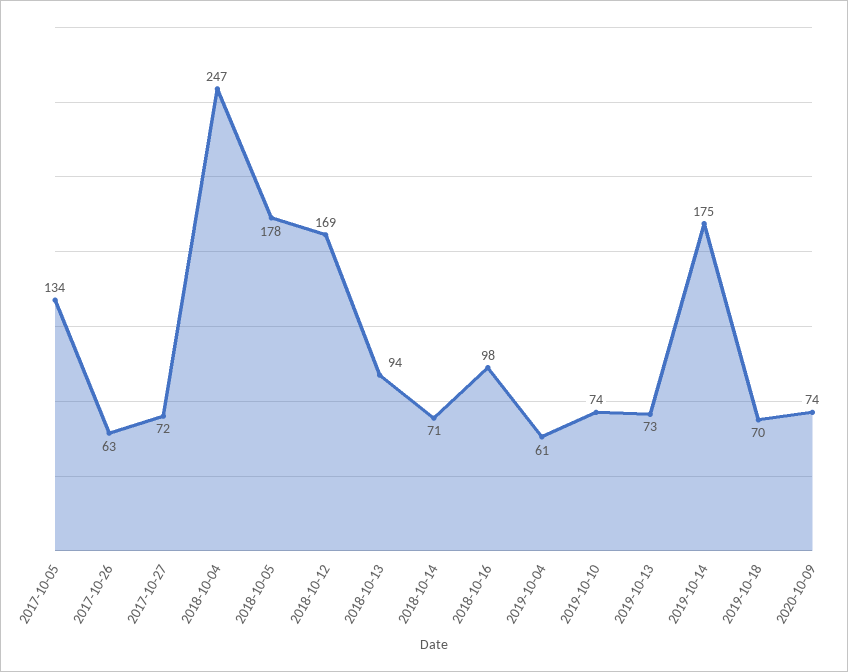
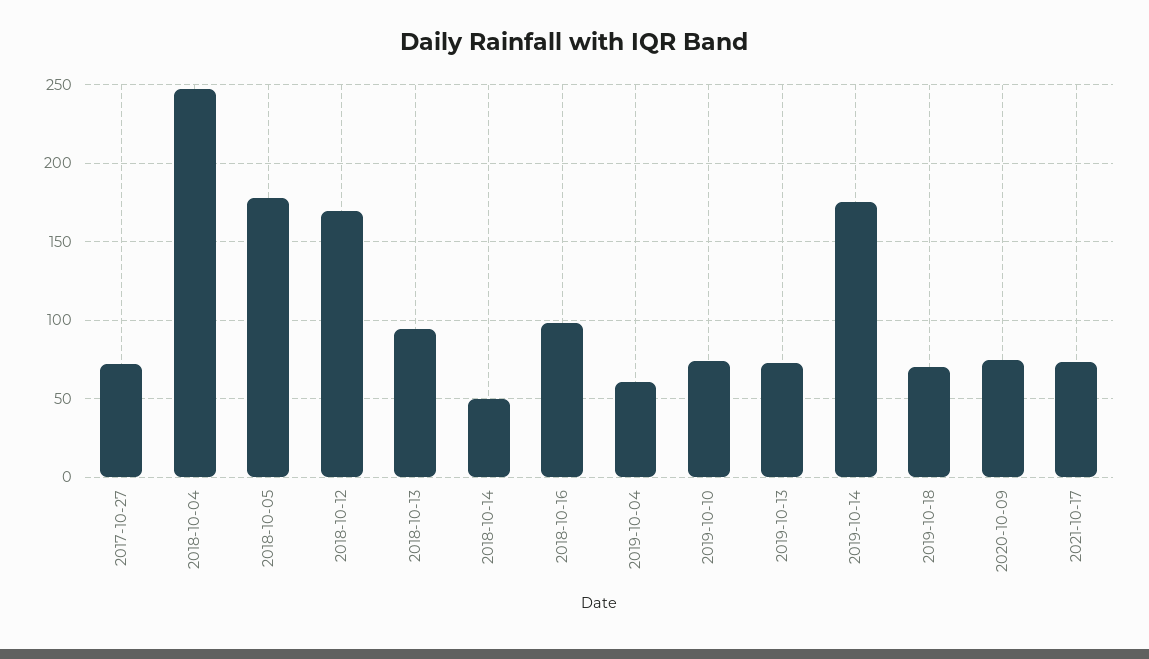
2017-10-05: 134 -> none
2017-10-26: 63 -> none
2018-10-14: 71 -> 50
2021-10-17: none -> 75

